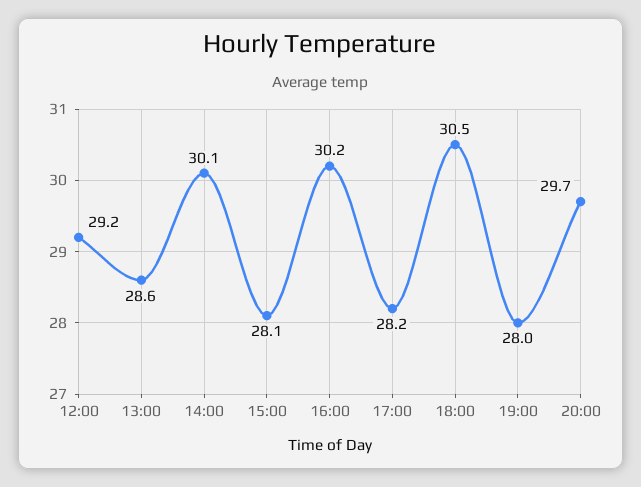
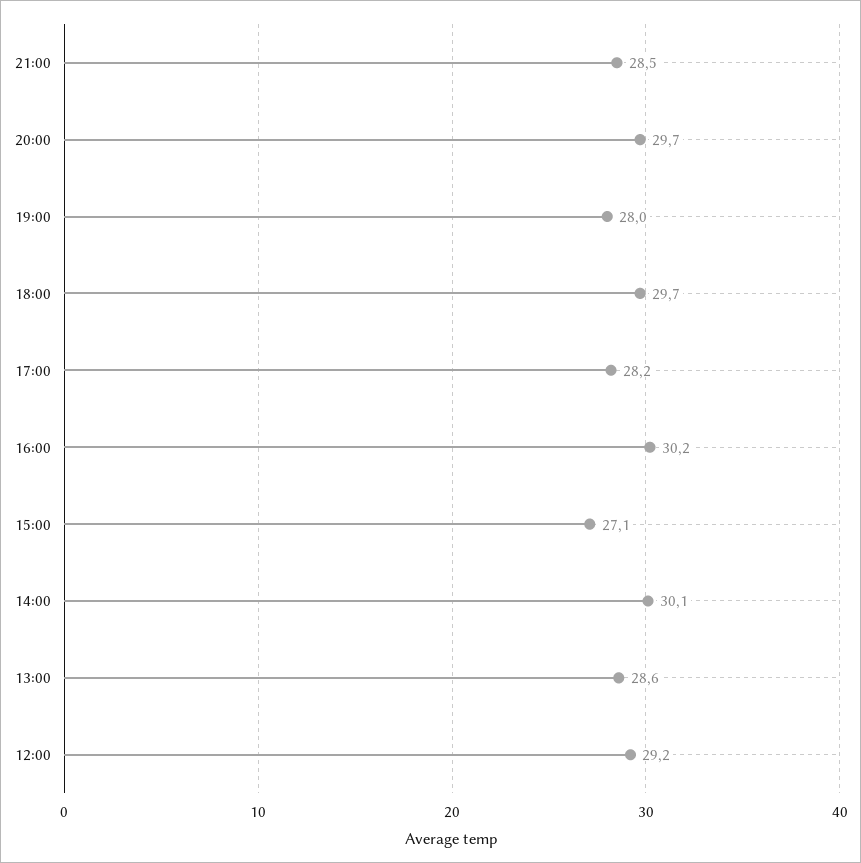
15:00: 28.1 -> 27.1
18:00: 30.5 -> 29.7
21:00: none -> 28.5

